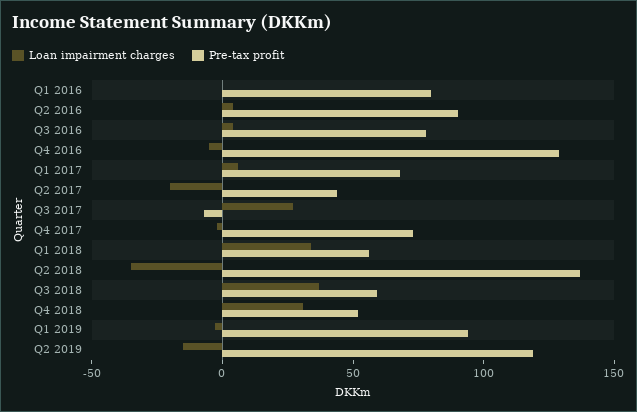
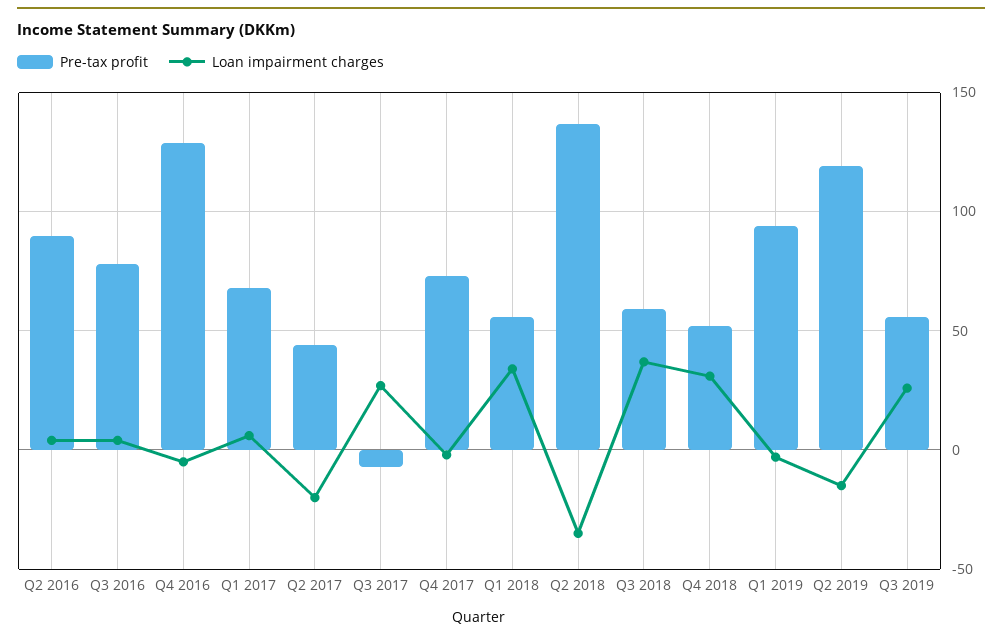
Loan impairment charges, Q1 2016: 0 -> none
Pre-tax profit, Q1 2016: 80 -> none
Pre-tax profit, Q3 2019: none -> 55
Loan impairment charges, Q3 2019: none -> 25

